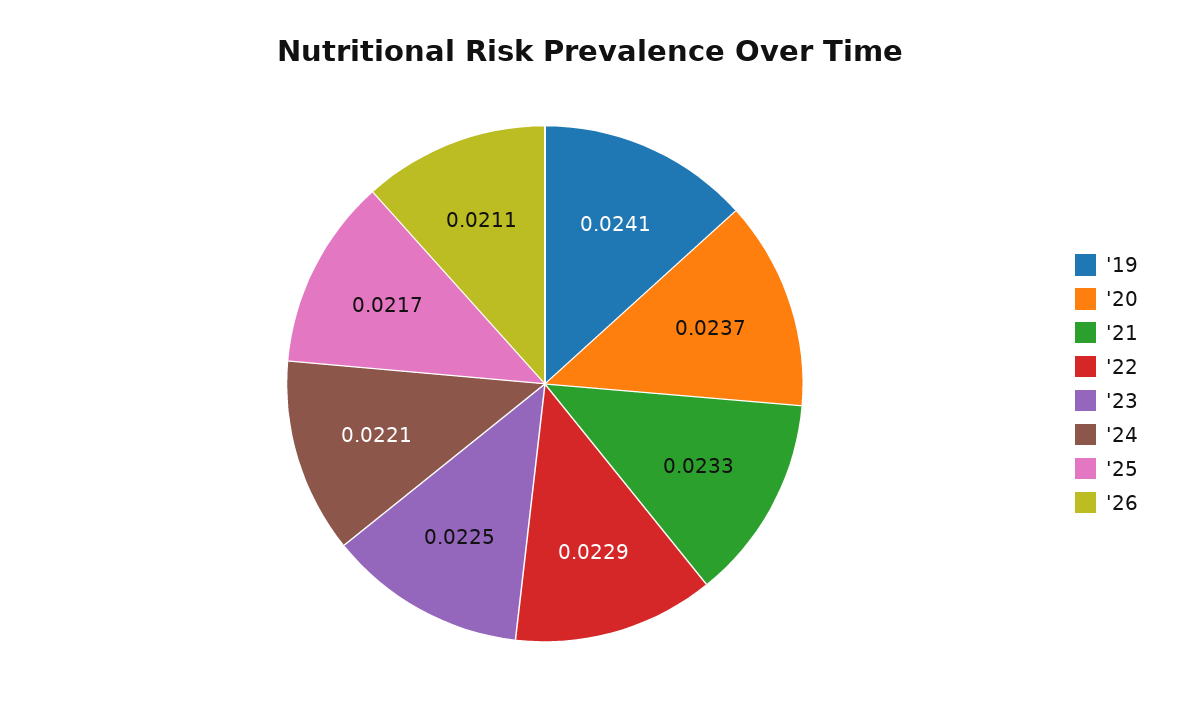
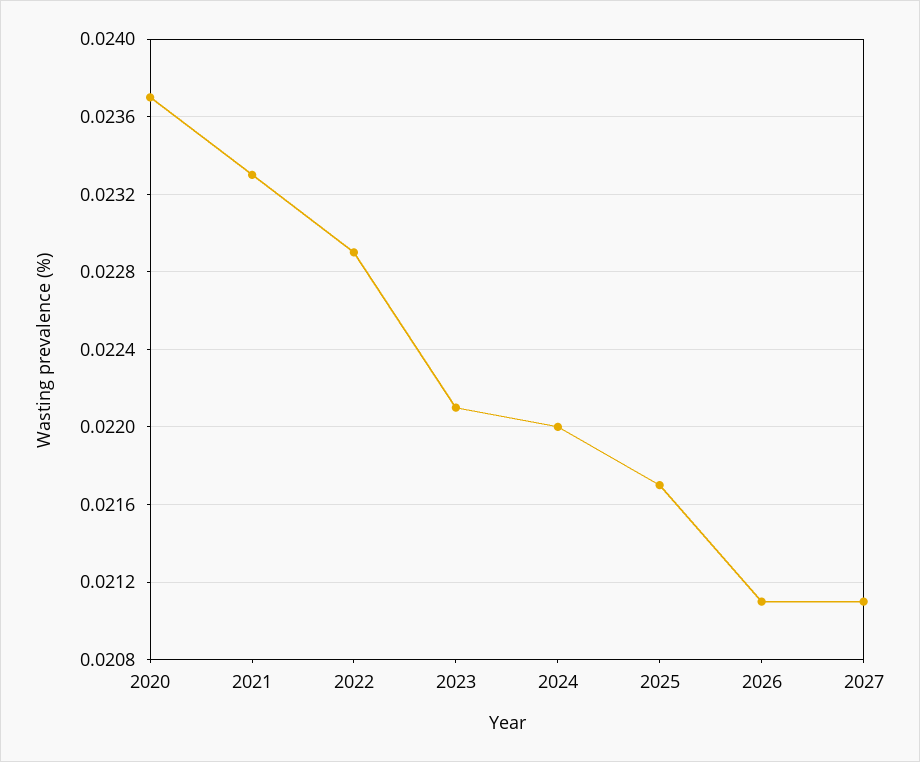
'19: 0.0241 -> none
'23: 0.0225 -> 0.0221
'24: 0.0221 -> 0.022
2027: none -> 0.0211

